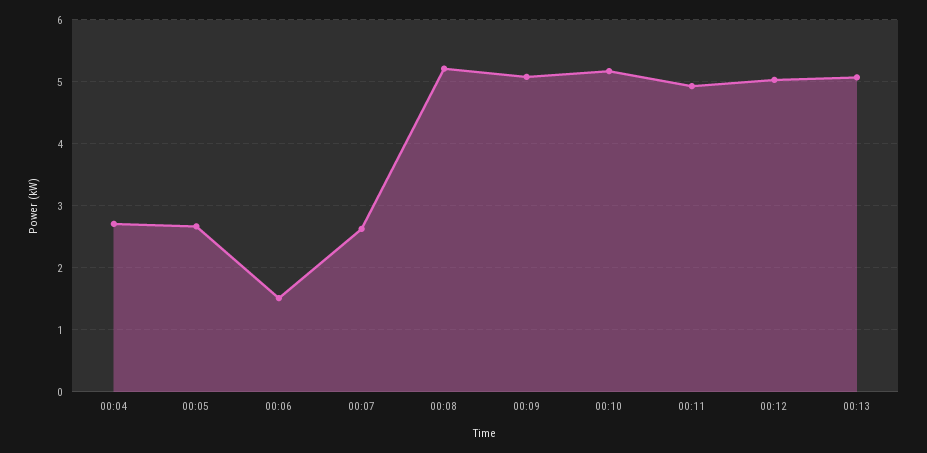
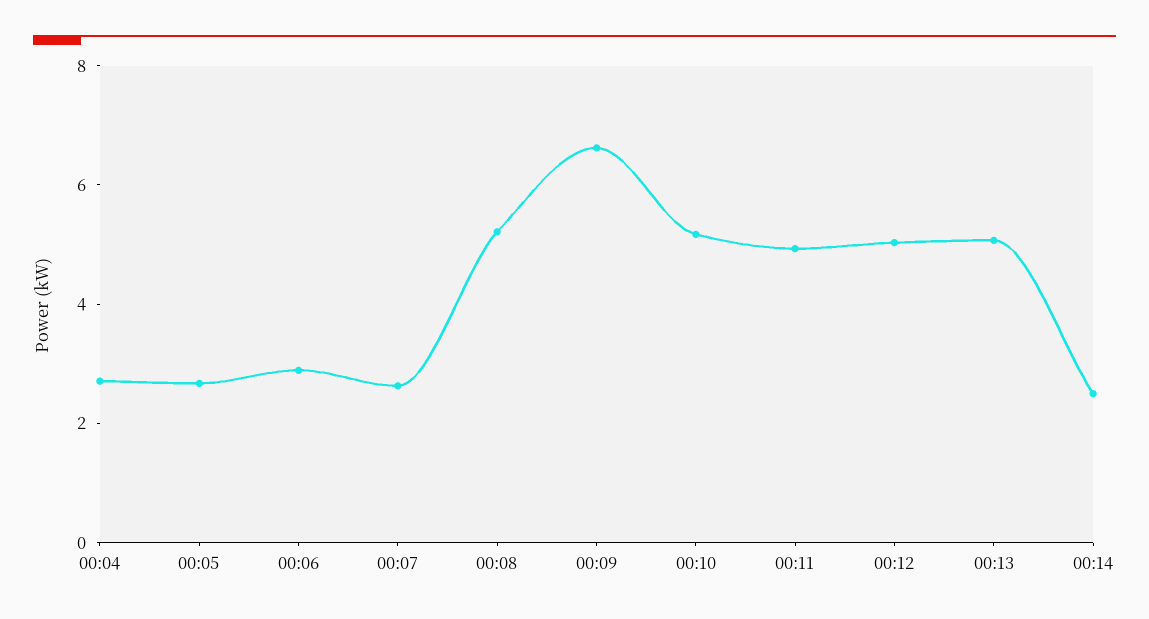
00:06: 1.5 -> 3
00:09: 5.1 -> 6.5
00:14: none -> 2.5

